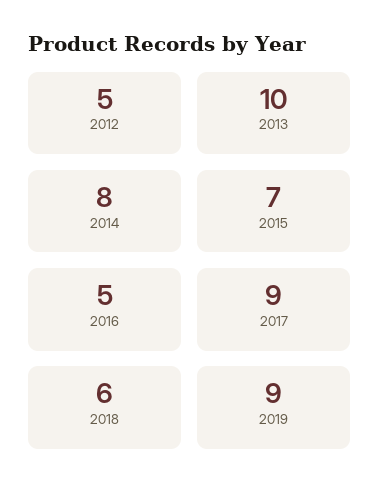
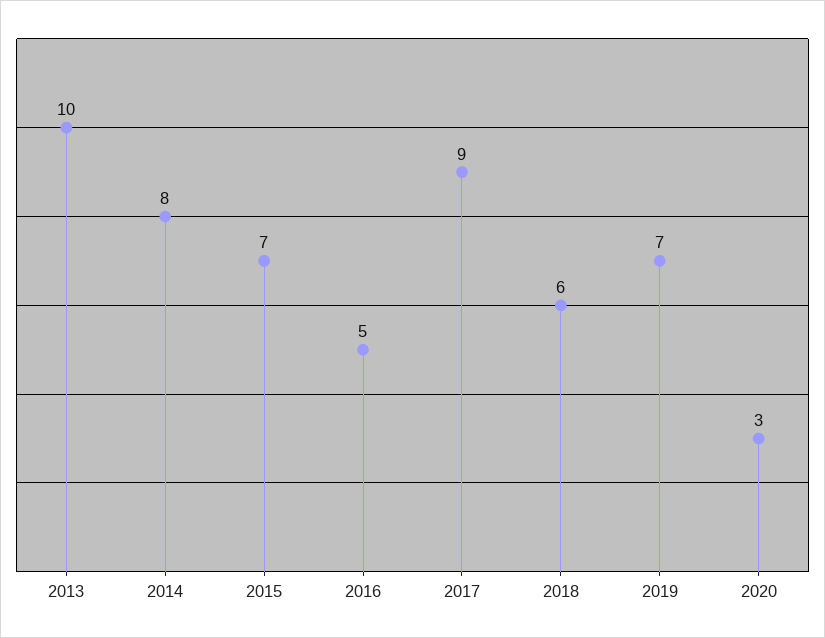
2012: 5 -> none
2019: 9 -> 7
2020: none -> 3

